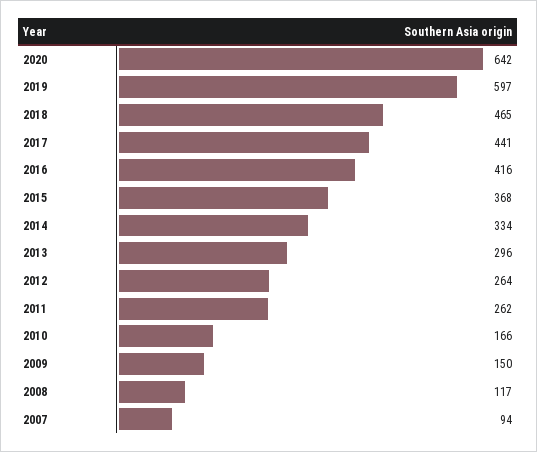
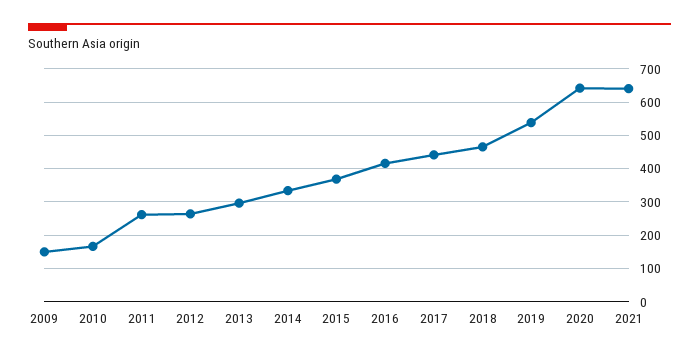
2019: 597 -> 540
2008: 117 -> none
2007: 94 -> none
2021: none -> 640

